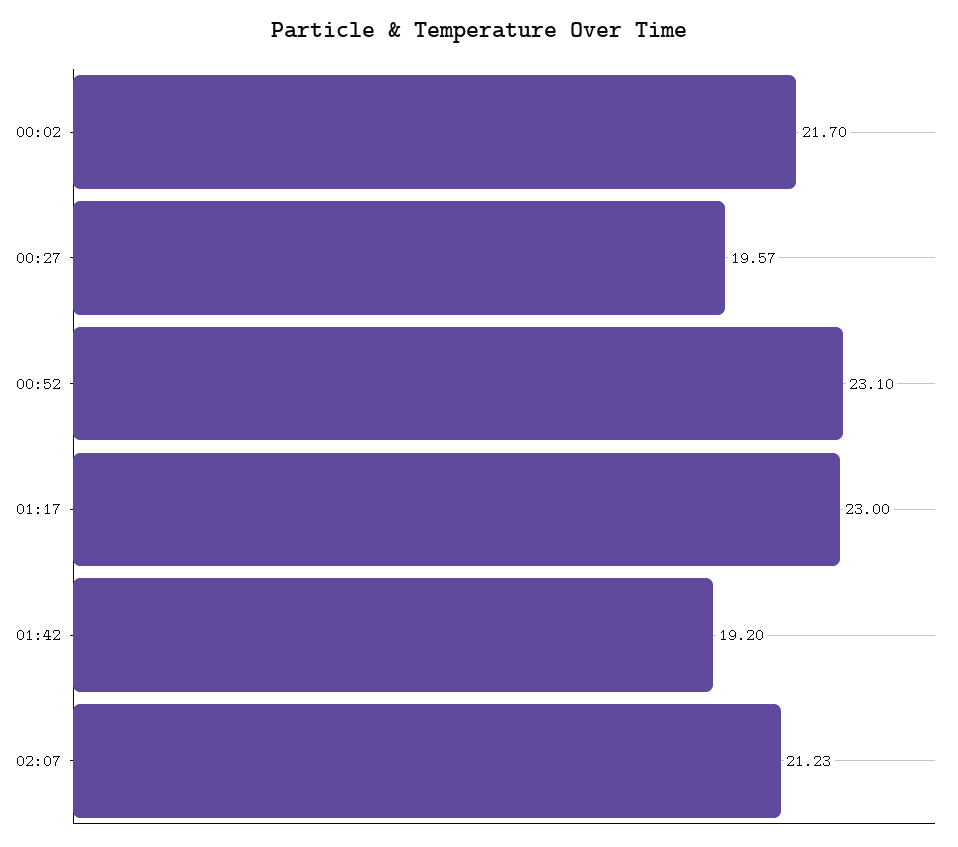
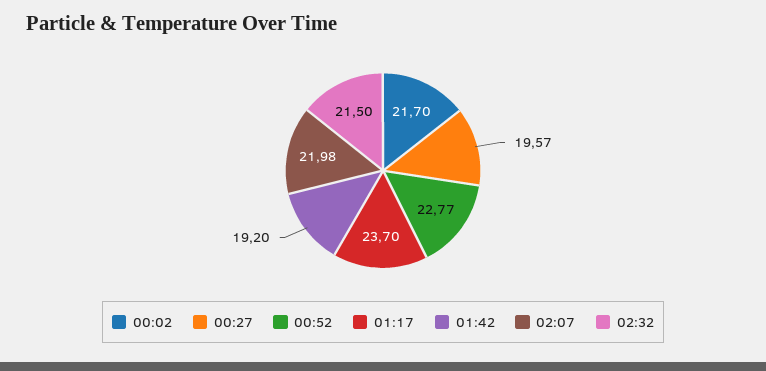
00:52: 23.1 -> 22.77
01:17: 23 -> 23.7
02:07: 21.23 -> 21.98
02:32: none -> 21.5

